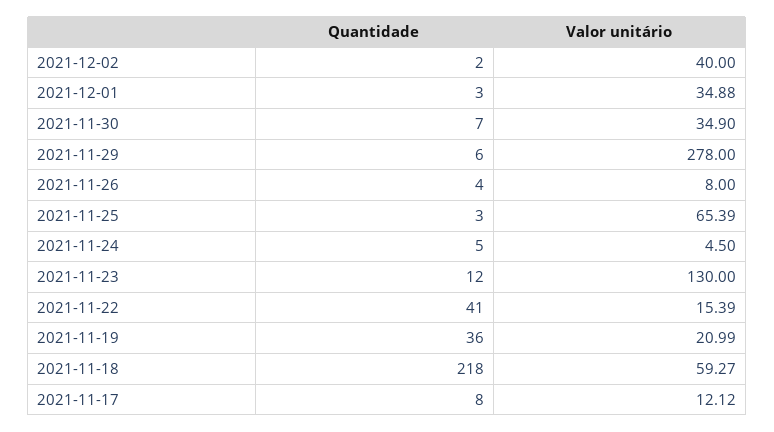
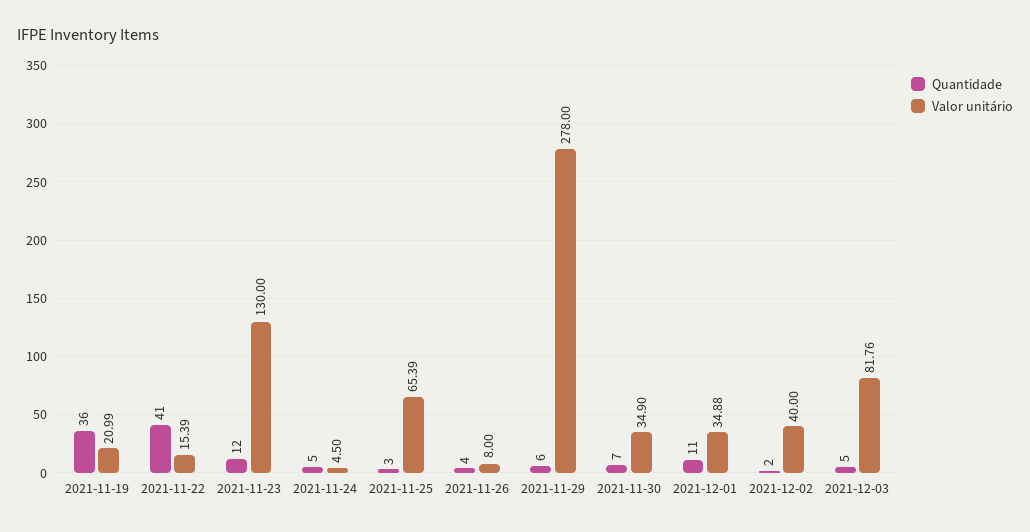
Quantidade, 2021-12-01: 3 -> 11
Quantidade, 2021-11-18: 218 -> none
Valor unitário, 2021-11-18: 59.27 -> none
Quantidade, 2021-11-17: 8 -> none
Valor unitário, 2021-11-17: 12.12 -> none
Quantidade, 2021-12-03: none -> 5
Valor unitário, 2021-12-03: none -> 81.76

